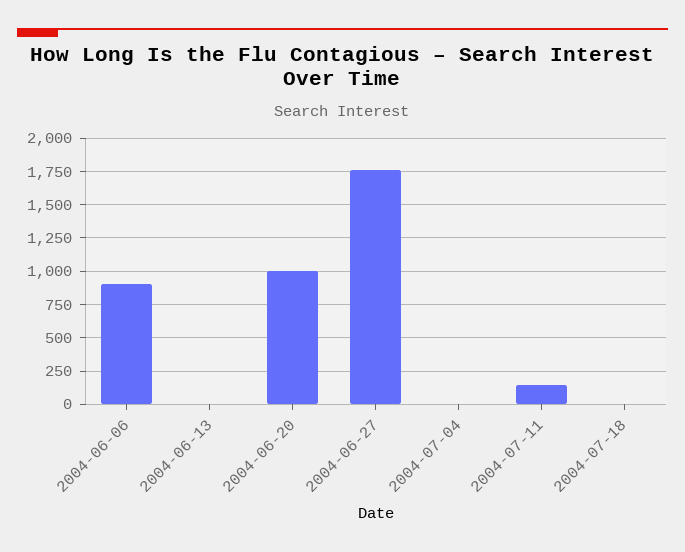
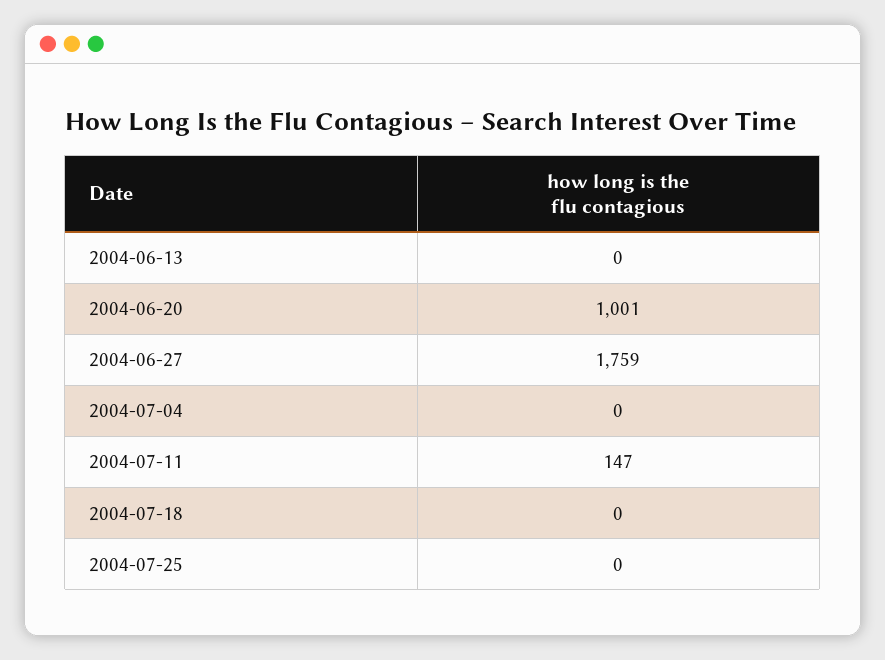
2004-06-06: 900 -> none
2004-07-25: none -> 0

